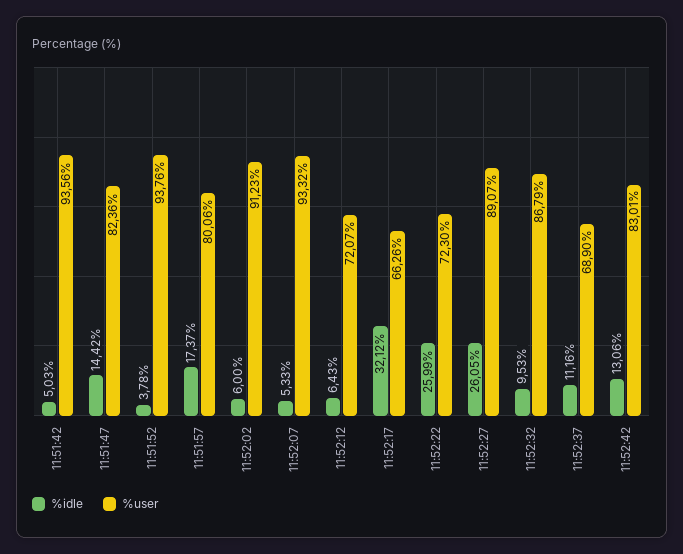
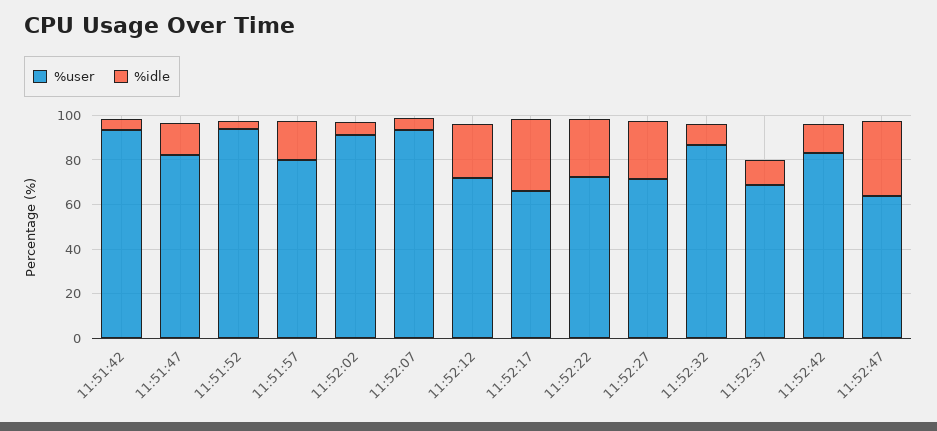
%idle, 11:52:12: 6.43 -> 25
%user, 11:52:27: 89.07 -> 70
%user, 11:52:47: none -> 65
%idle, 11:52:47: none -> 35

